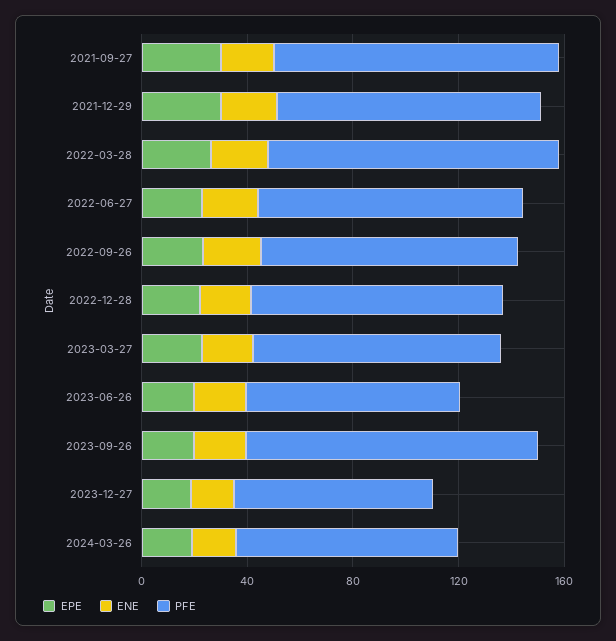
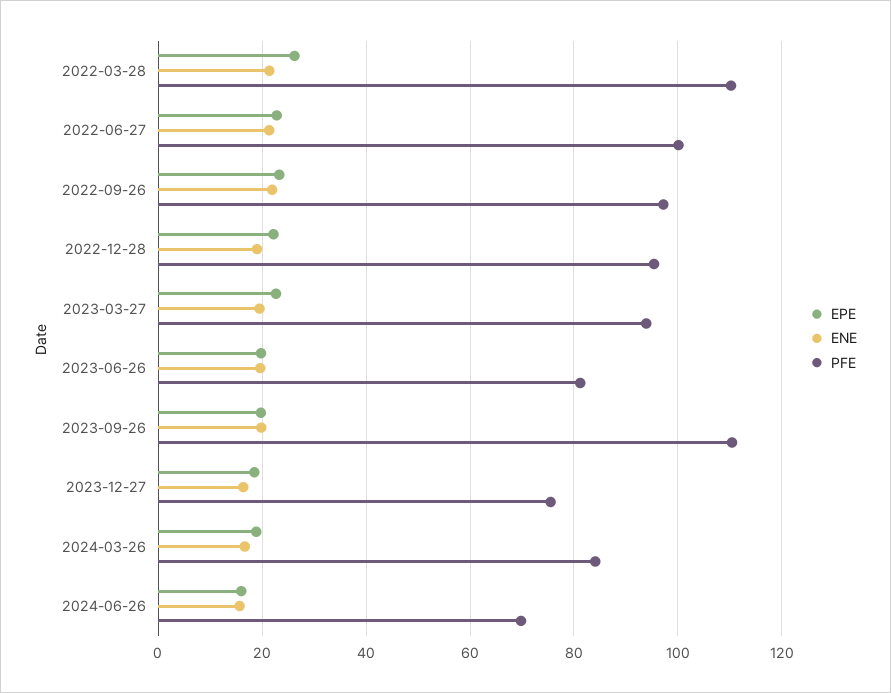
EPE, 2021-09-27: 30 -> none
ENE, 2021-09-27: 20 -> none
PFE, 2021-09-27: 110 -> none
EPE, 2021-12-29: 30 -> none
ENE, 2021-12-29: 20 -> none
PFE, 2021-12-29: 100 -> none
EPE, 2024-06-26: none -> 16
ENE, 2024-06-26: none -> 16
PFE, 2024-06-26: none -> 70

